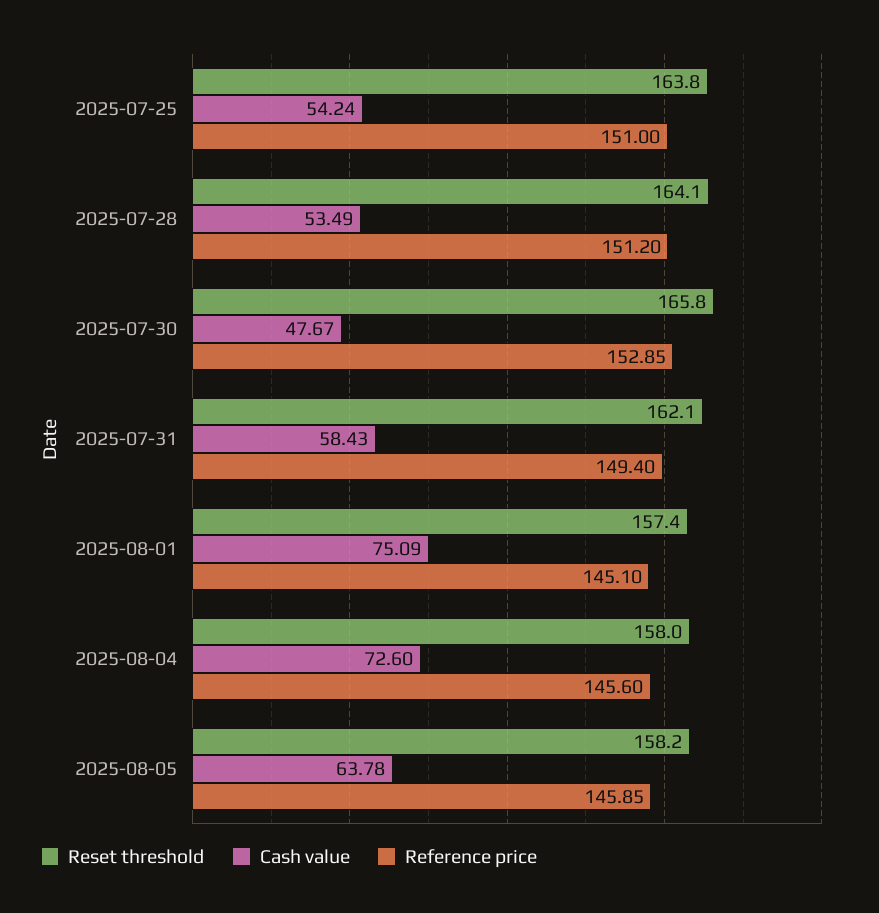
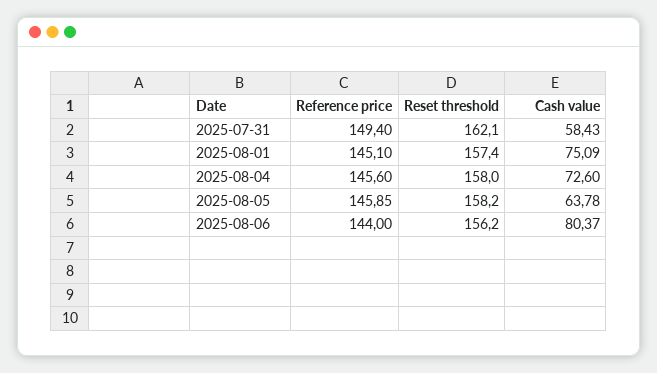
Reset threshold, 2025-07-25: 163.8 -> none
Cash value, 2025-07-25: 54.24 -> none
Reference price, 2025-07-25: 151 -> none
Reset threshold, 2025-07-28: 164.1 -> none
Cash value, 2025-07-28: 53.49 -> none
Reference price, 2025-07-28: 151.2 -> none
Reset threshold, 2025-07-30: 165.8 -> none
Cash value, 2025-07-30: 47.67 -> none
Reference price, 2025-07-30: 152.85 -> none
Reference price, 2025-08-06: none -> 144
Reset threshold, 2025-08-06: none -> 156.2
Cash value, 2025-08-06: none -> 80.37

